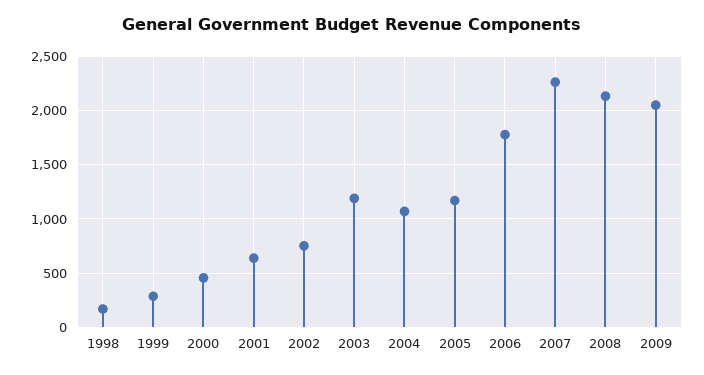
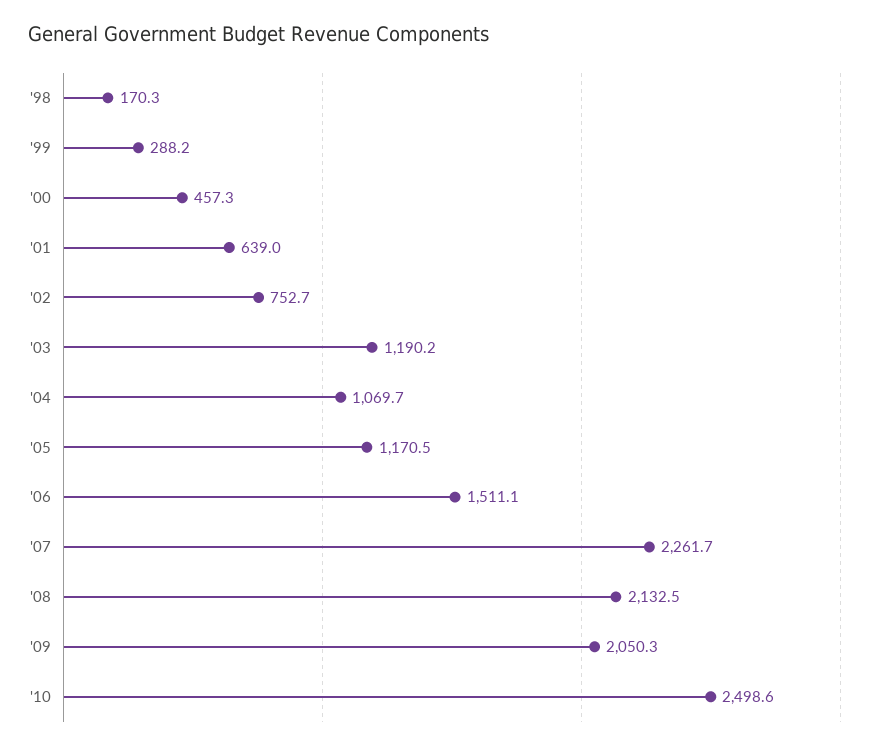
2006: 1800 -> 1511.1
'10: none -> 2498.6

